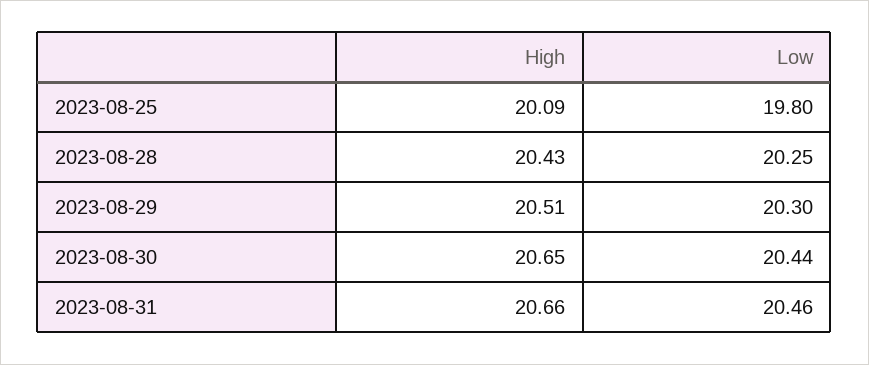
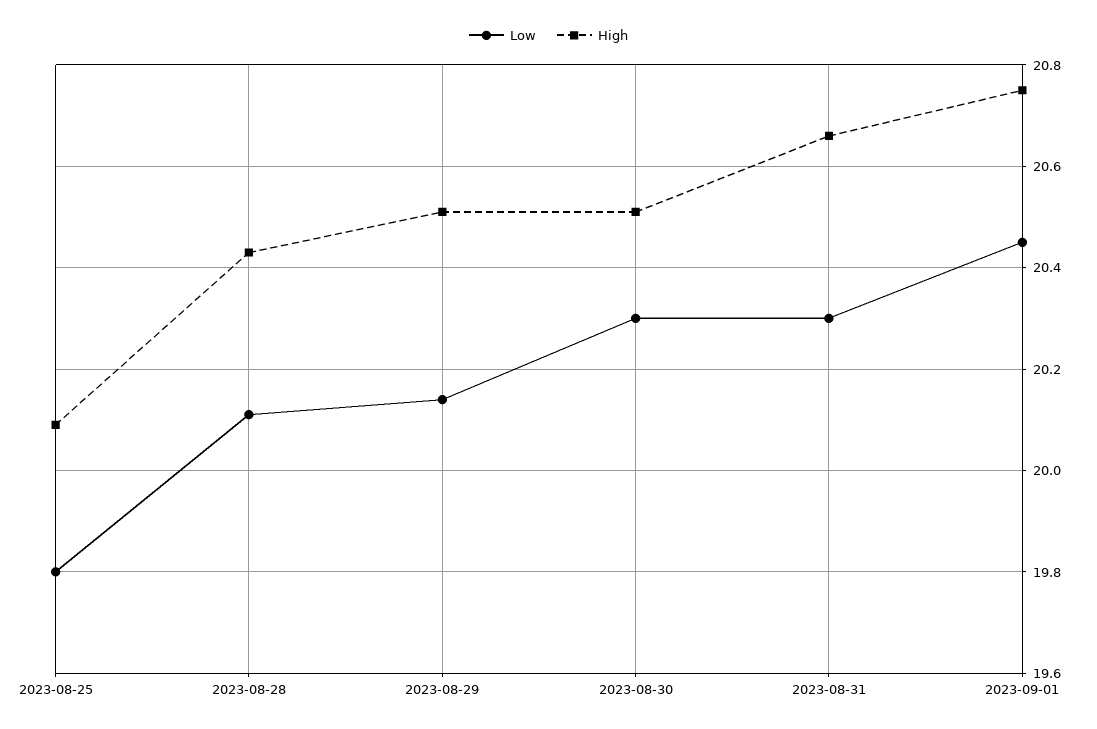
Low, 2023-08-28: 20.25 -> 20.1
Low, 2023-08-29: 20.3 -> 20.15
High, 2023-08-30: 20.65 -> 20.5
Low, 2023-08-30: 20.44 -> 20.3
Low, 2023-08-31: 20.46 -> 20.3
Low, 2023-09-01: none -> 20.45
High, 2023-09-01: none -> 20.75

